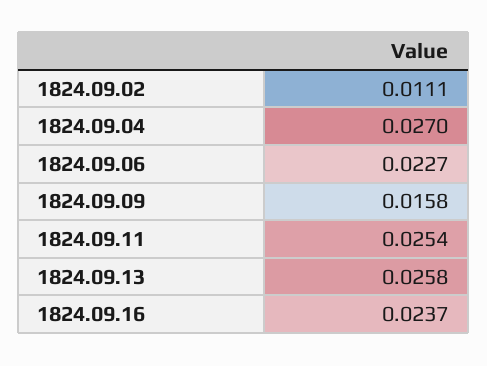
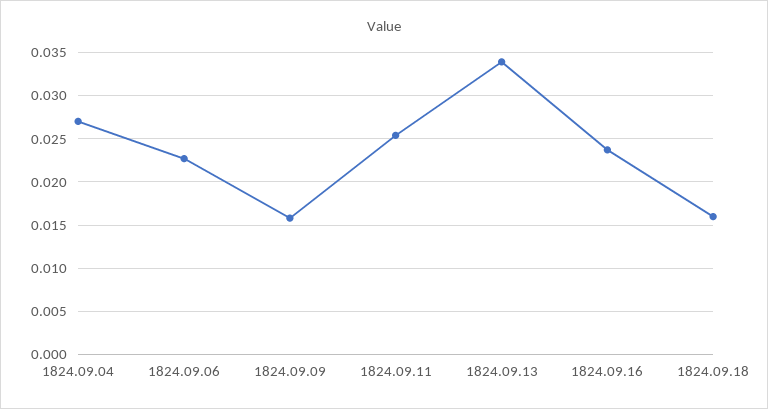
1824.09.02: 0.0111 -> none
1824.09.13: 0.0258 -> 0.034
1824.09.18: none -> 0.016

